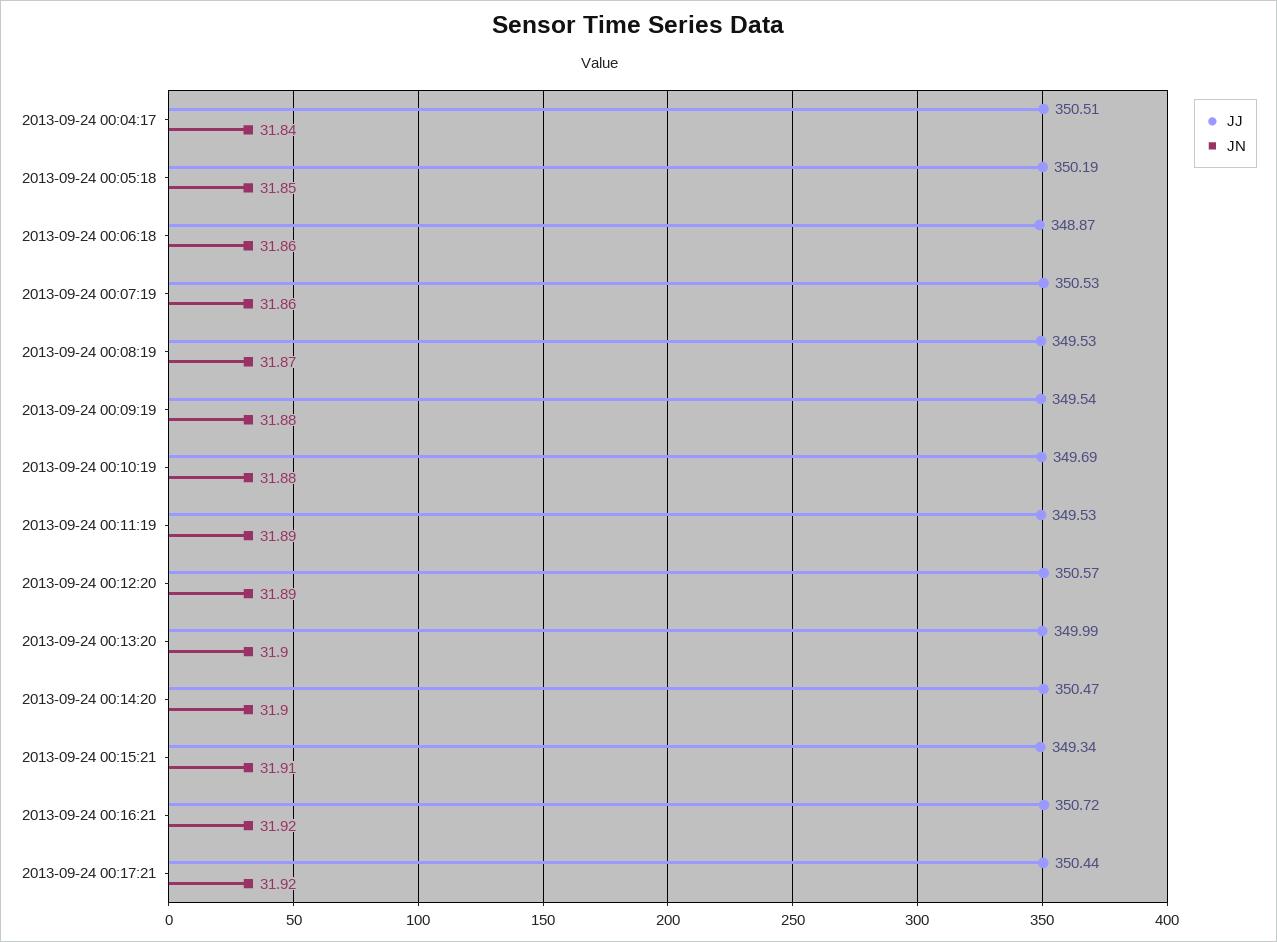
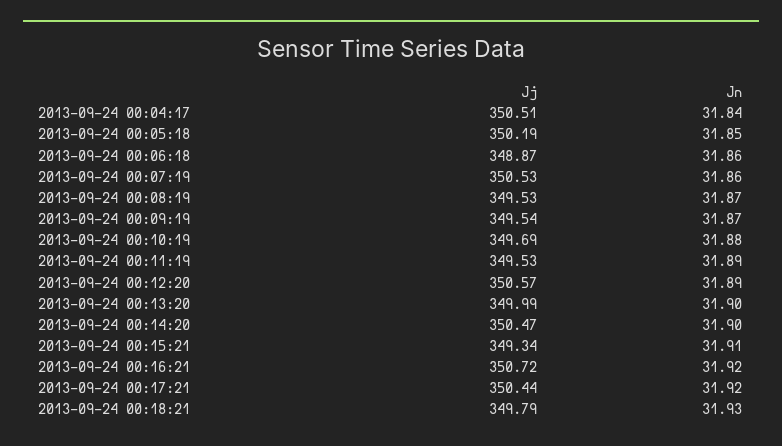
JN, 2013-09-24 00:09:19: 31.88 -> 31.87
JJ, 2013-09-24 00:18:21: none -> 349.79
JN, 2013-09-24 00:18:21: none -> 31.93

